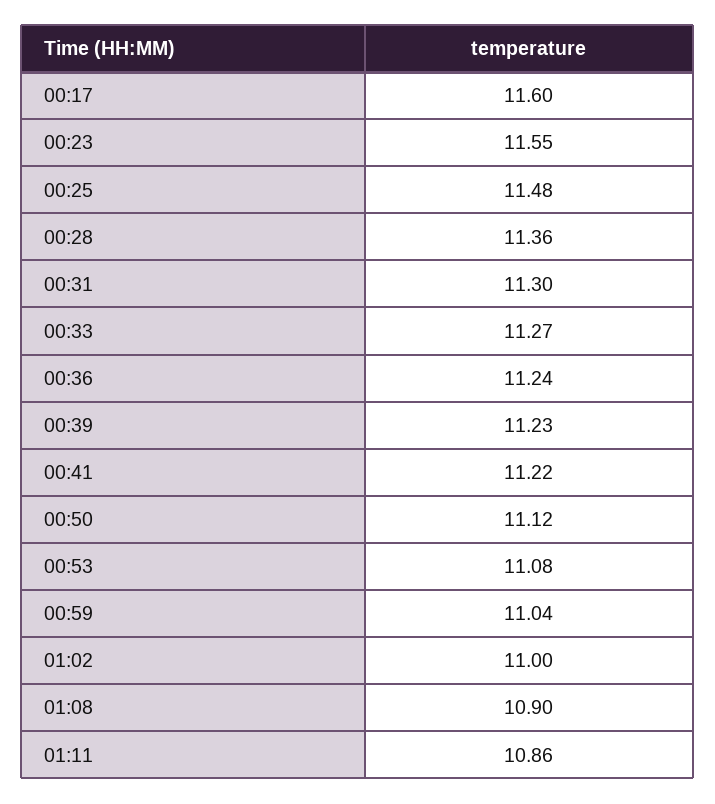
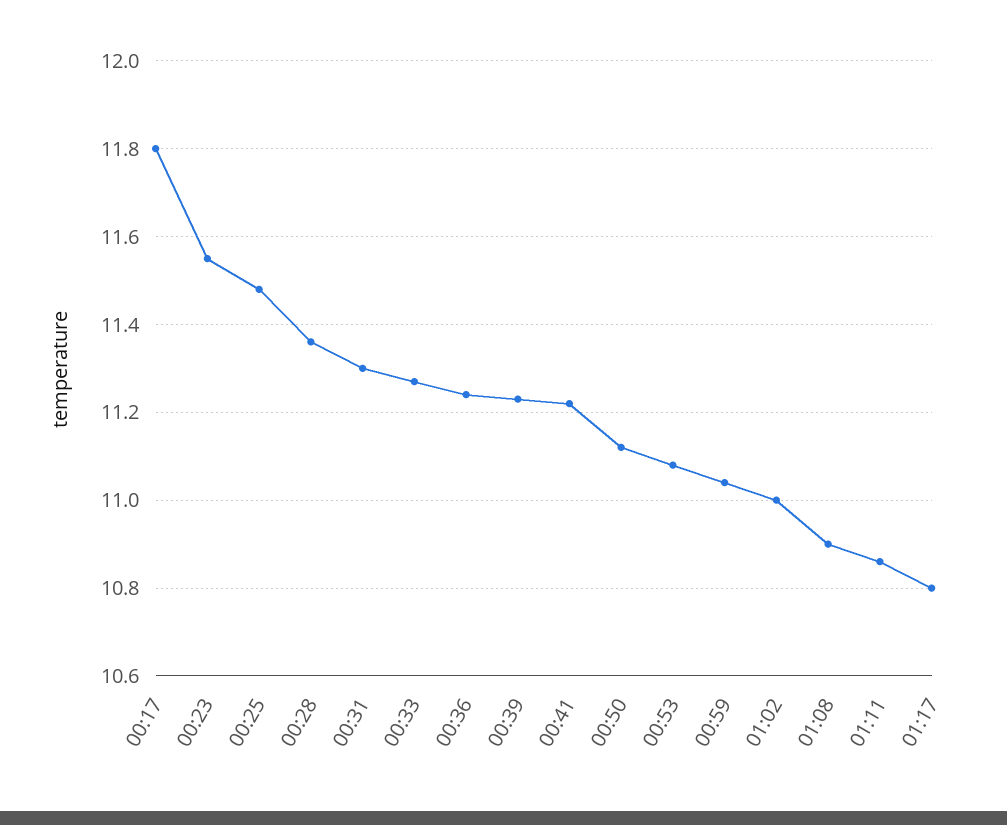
00:17: 11.6 -> 11.8
01:17: none -> 10.8

